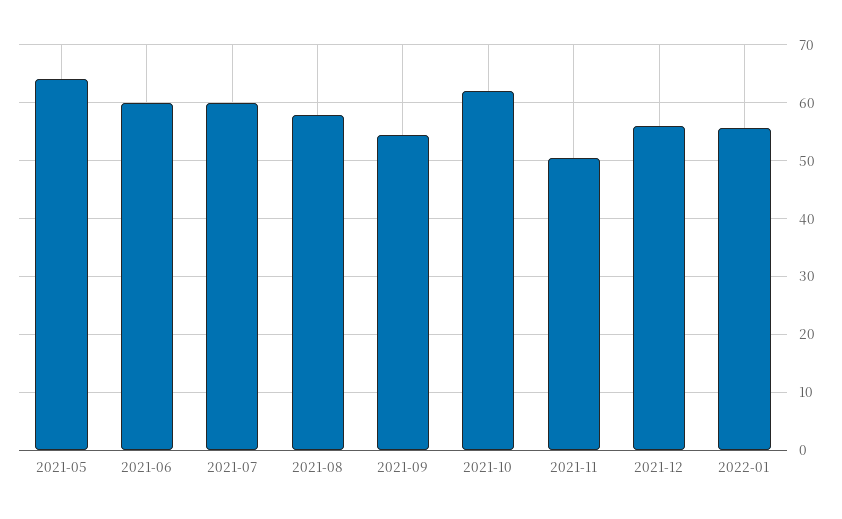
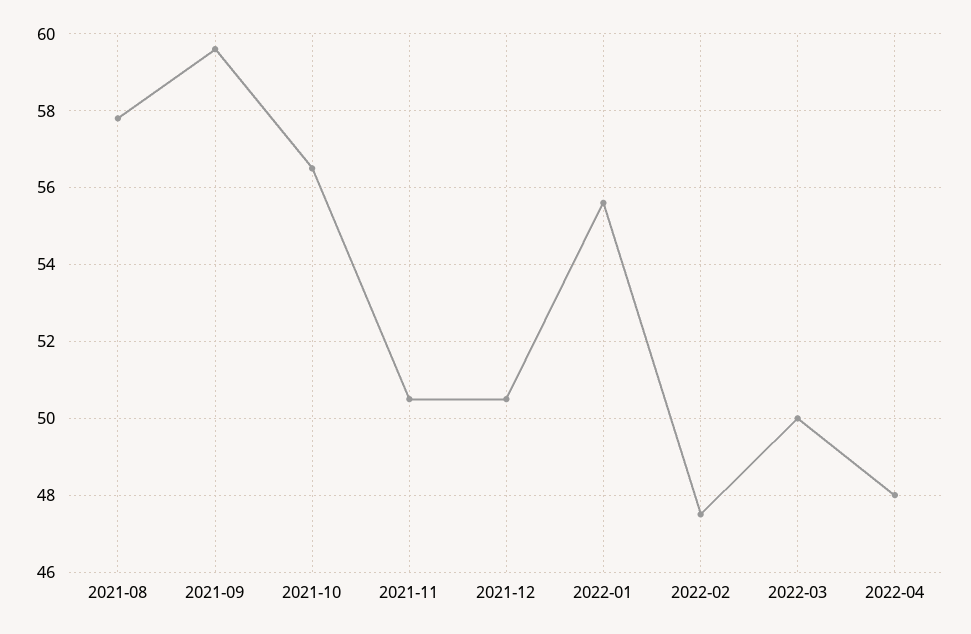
2021-05: 64 -> none
2021-06: 60 -> none
2021-07: 60 -> none
2021-09: 54 -> 59.5
2021-10: 62 -> 56.5
2021-12: 56 -> 50.5
2022-02: none -> 47.5
2022-03: none -> 50
2022-04: none -> 48

